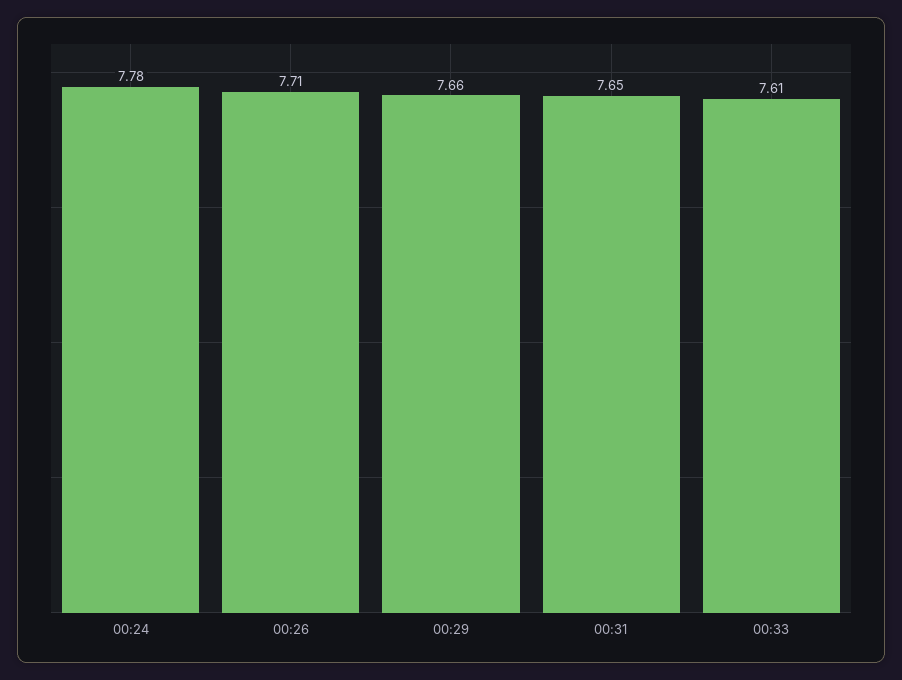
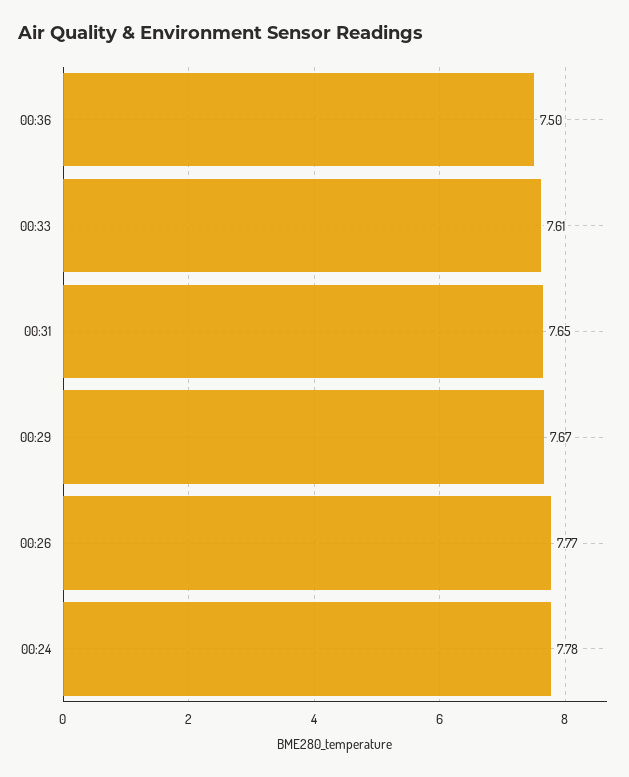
00:26: 7.71 -> 7.77
00:29: 7.66 -> 7.67
00:36: none -> 7.5

